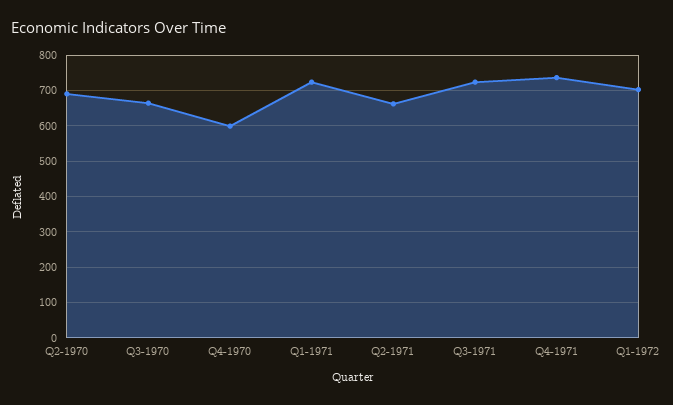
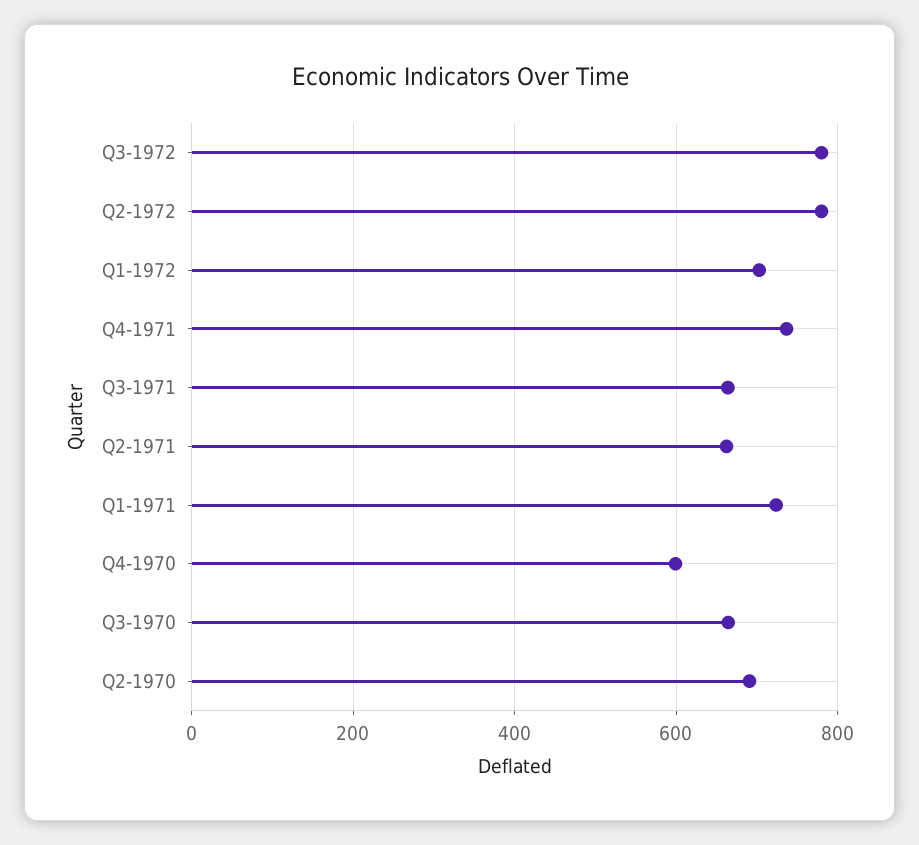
Q3-1971: 720 -> 660
Q3-1972: none -> 780
Q2-1972: none -> 780

